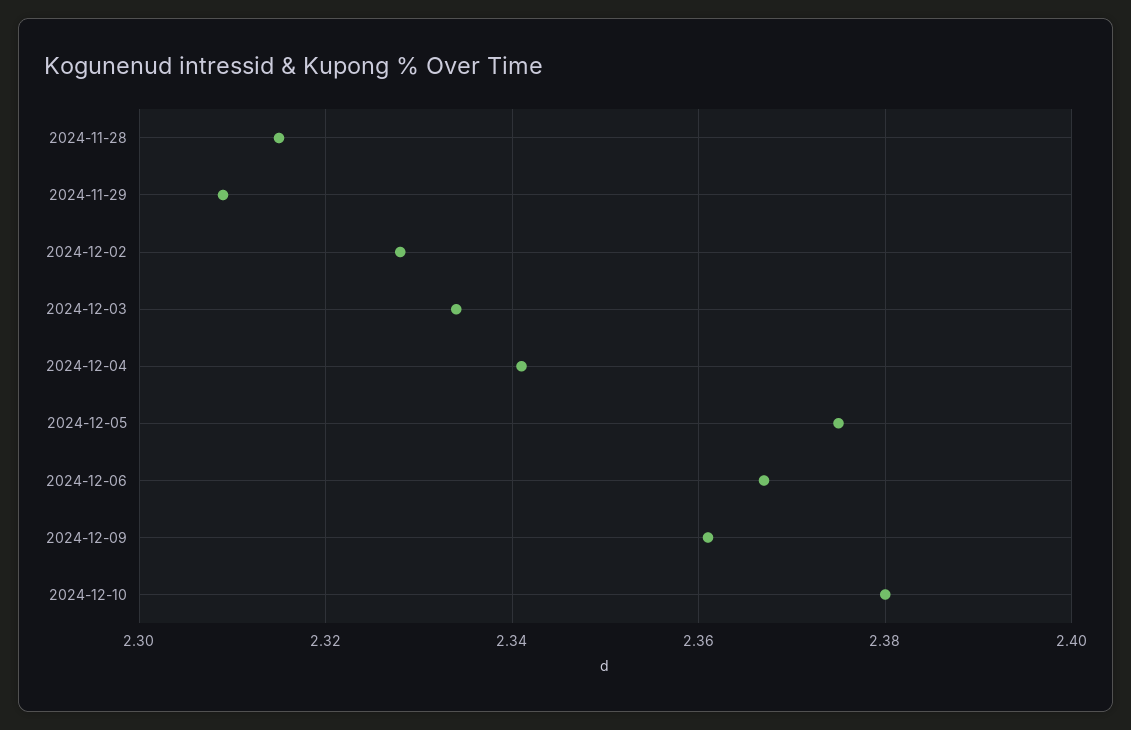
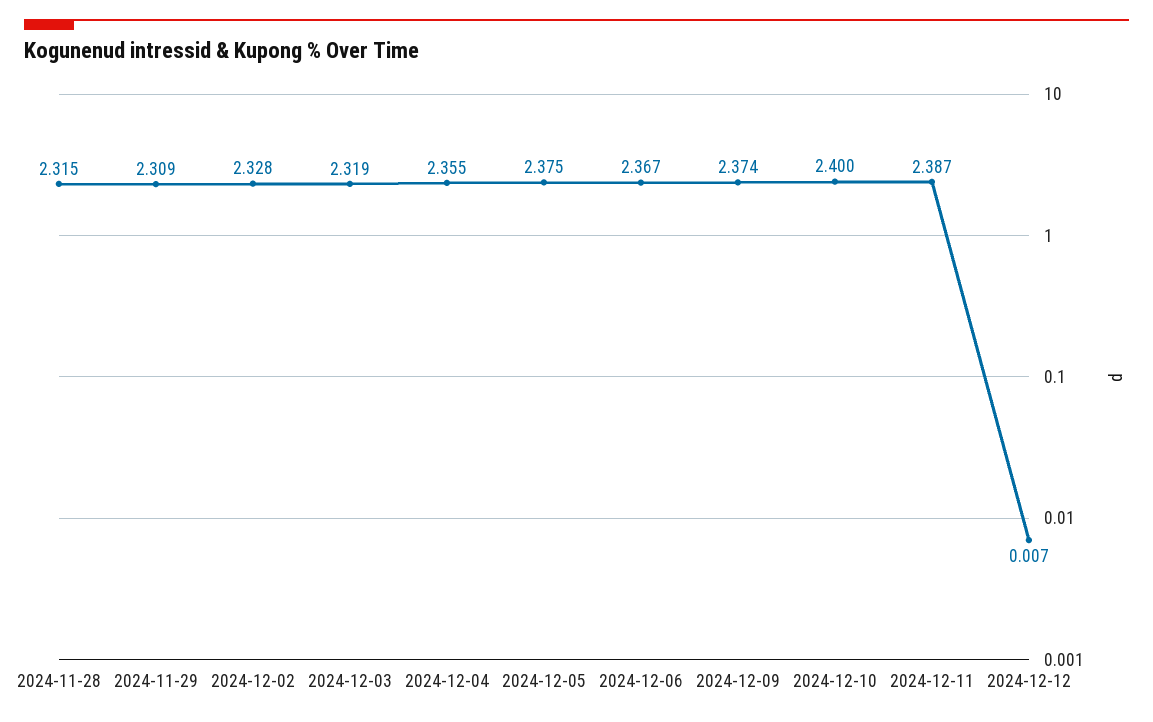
2024-12-03: 2.335 -> 2.319
2024-12-04: 2.34 -> 2.355
2024-12-09: 2.36 -> 2.374
2024-12-10: 2.38 -> 2.4
2024-12-11: none -> 2.387
2024-12-12: none -> 0.007

